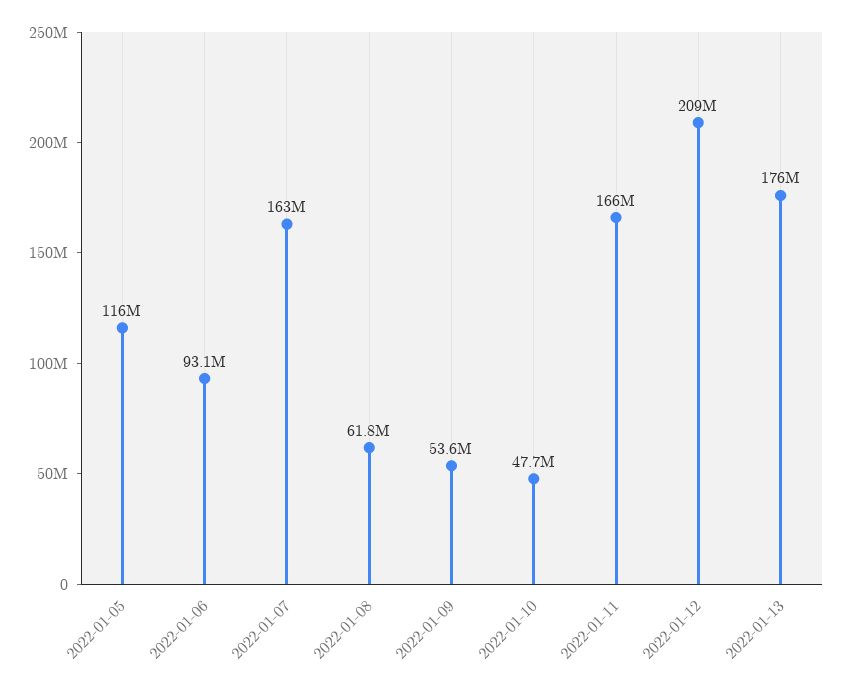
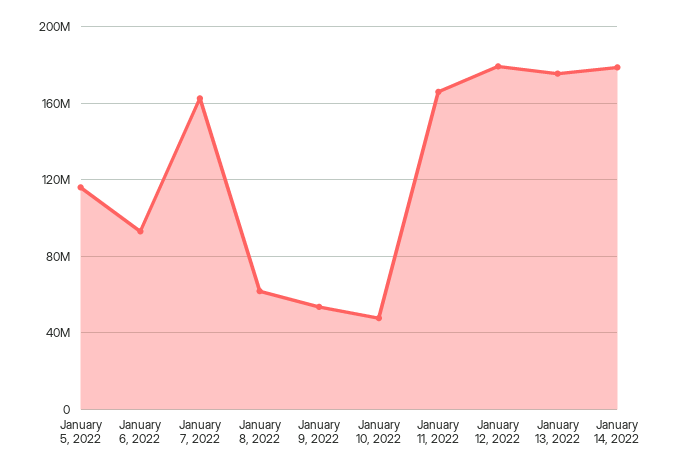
2022-01-12: 209000000 -> 180000000
January 14, 2022: none -> 180000000

